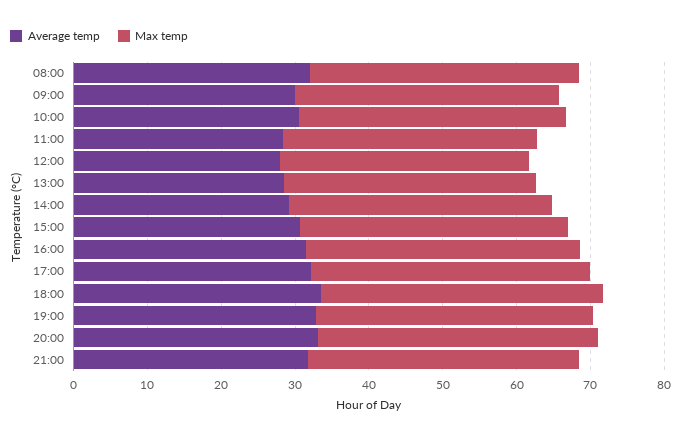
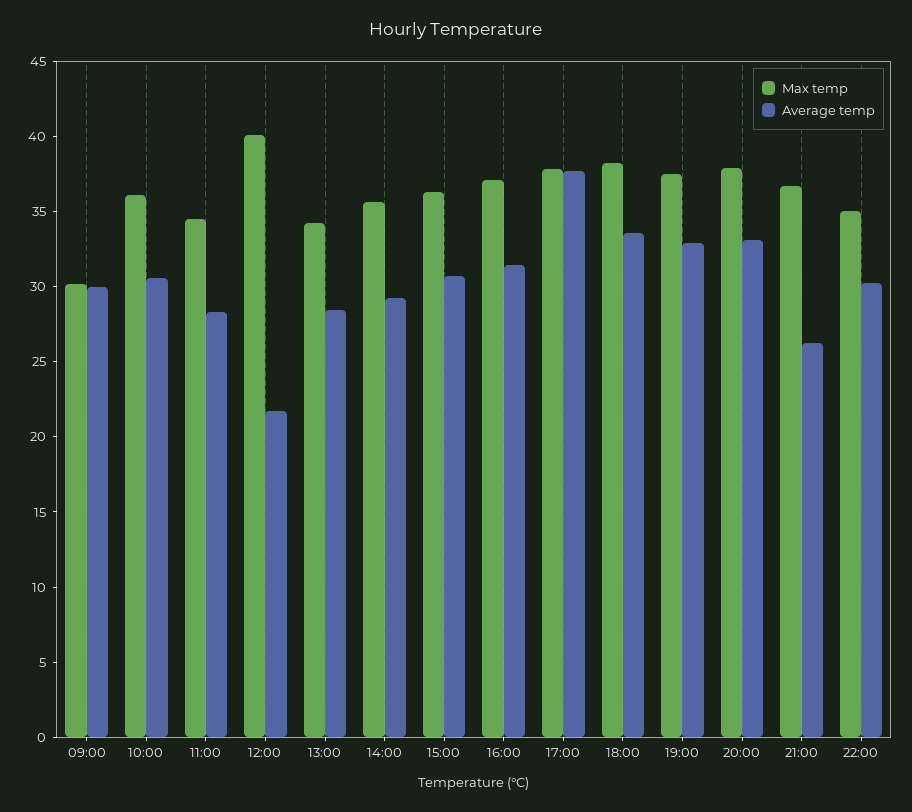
Average temp, 08:00: 32 -> none
Max temp, 08:00: 36 -> none
Max temp, 09:00: 36 -> 30
Average temp, 12:00: 28 -> 22
Max temp, 12:00: 34 -> 40
Average temp, 17:00: 32 -> 38
Average temp, 21:00: 32 -> 26
Max temp, 22:00: none -> 35
Average temp, 22:00: none -> 30

